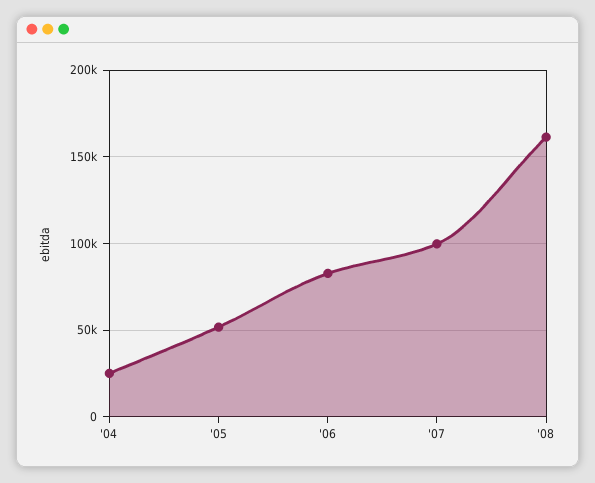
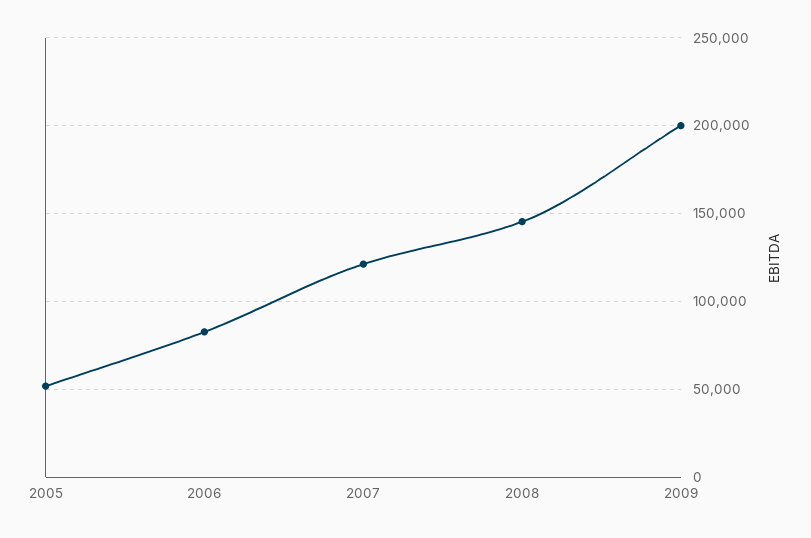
'04: 25000 -> none
'07: 100000 -> 120000
'08: 160000 -> 145000
2009: none -> 200000

